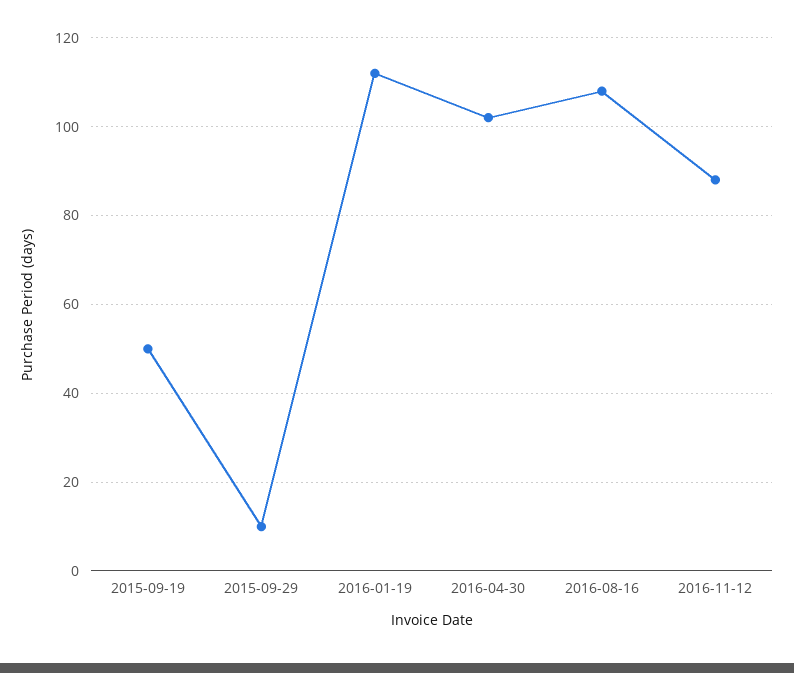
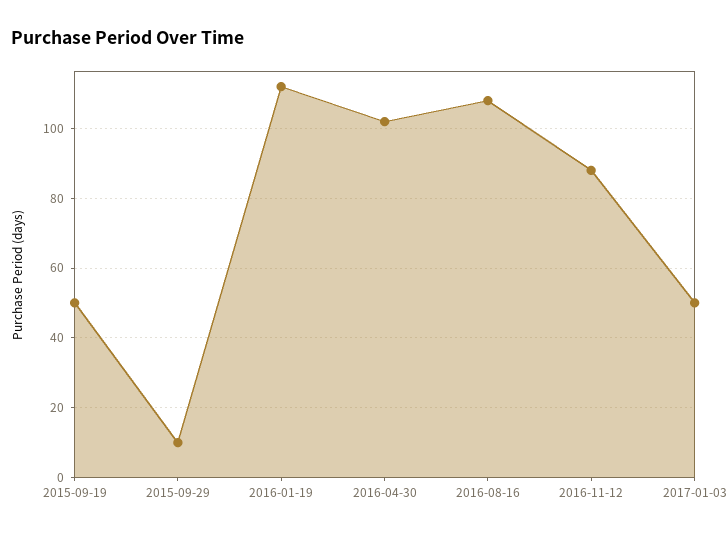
2017-01-03: none -> 50

